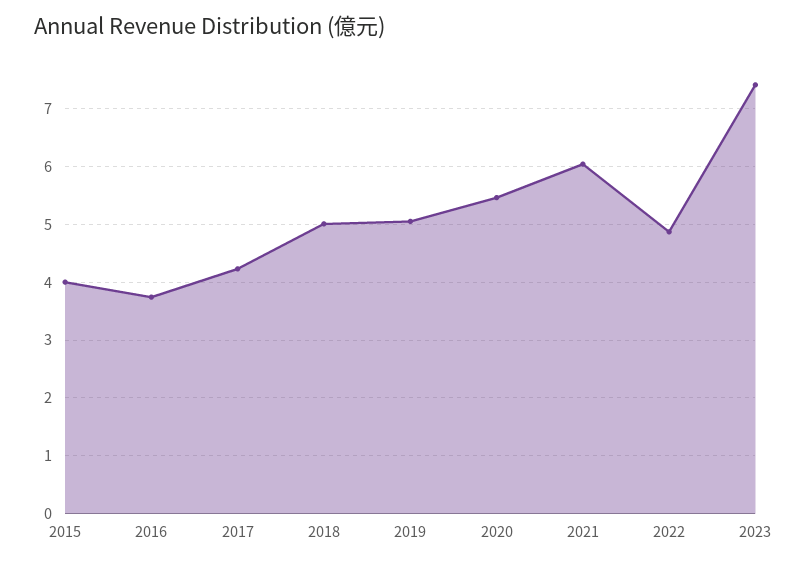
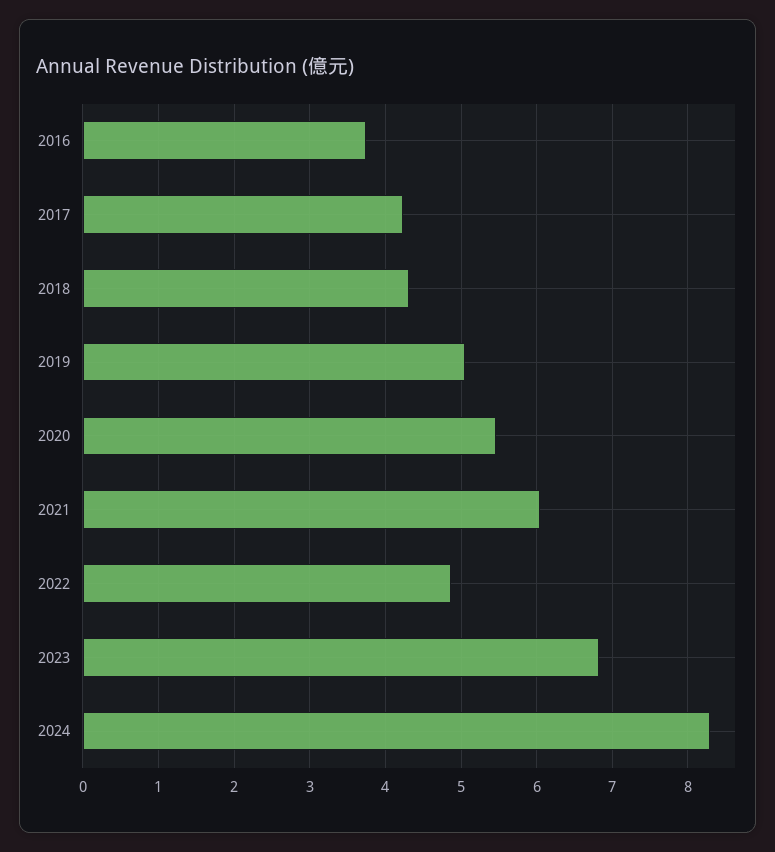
2015: 4 -> none
2018: 5 -> 4.3
2023: 7.4 -> 6.8
2024: none -> 8.3

